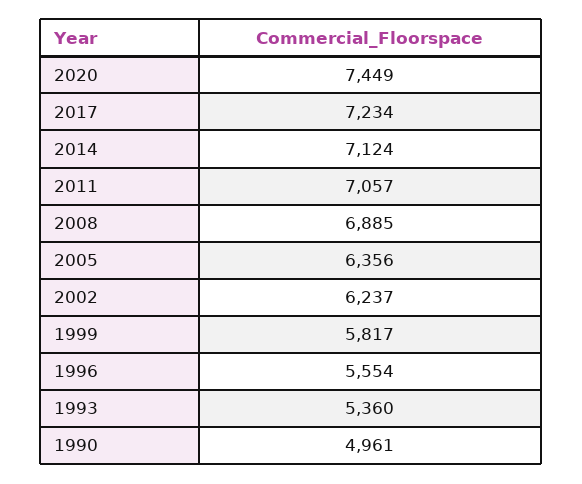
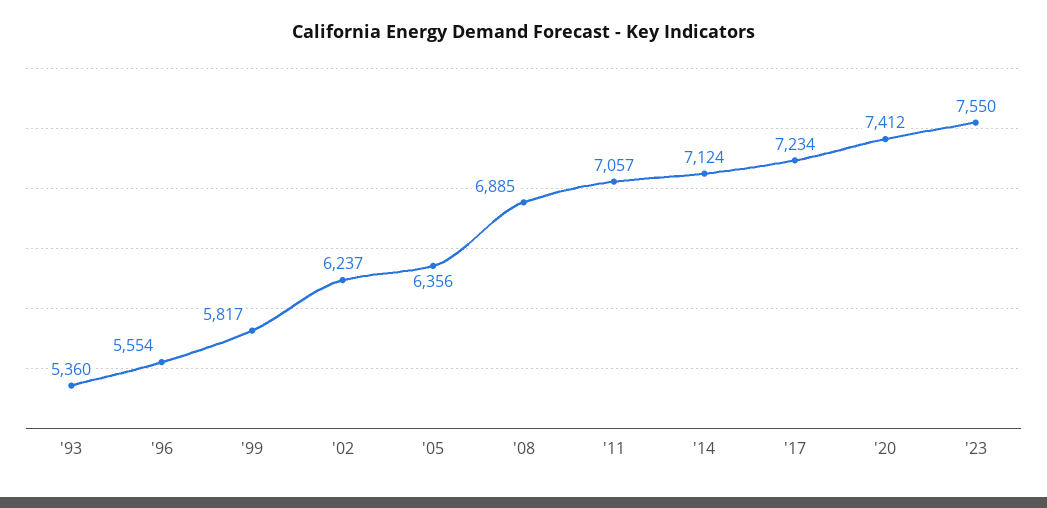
2020: 7449 -> 7412
1990: 4961 -> none
'23: none -> 7550

